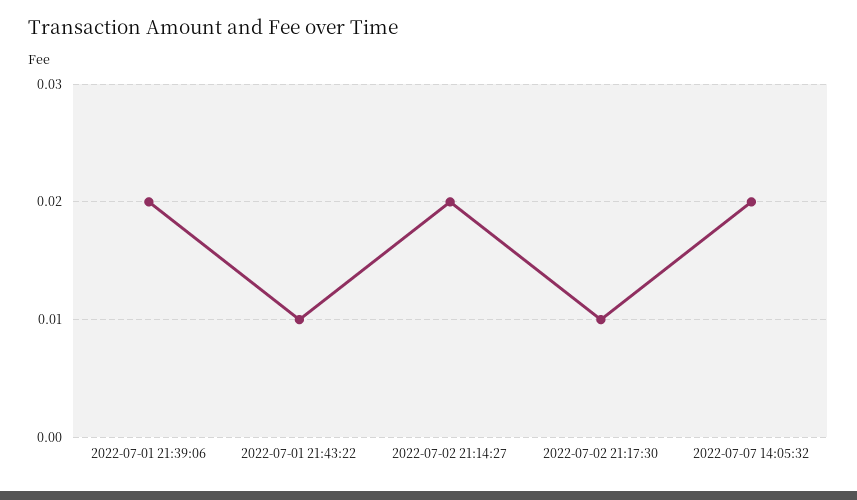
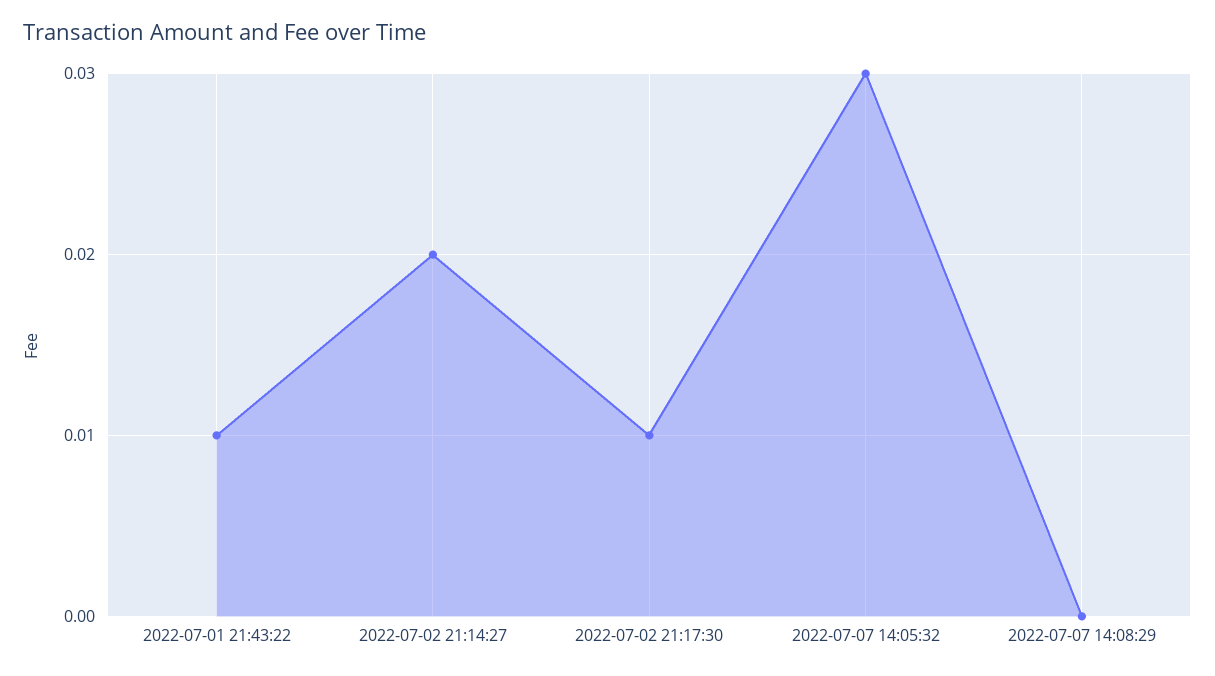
2022-07-01 21:39:06: 0.02 -> none
2022-07-07 14:05:32: 0.02 -> 0.03
2022-07-07 14:08:29: none -> 0

